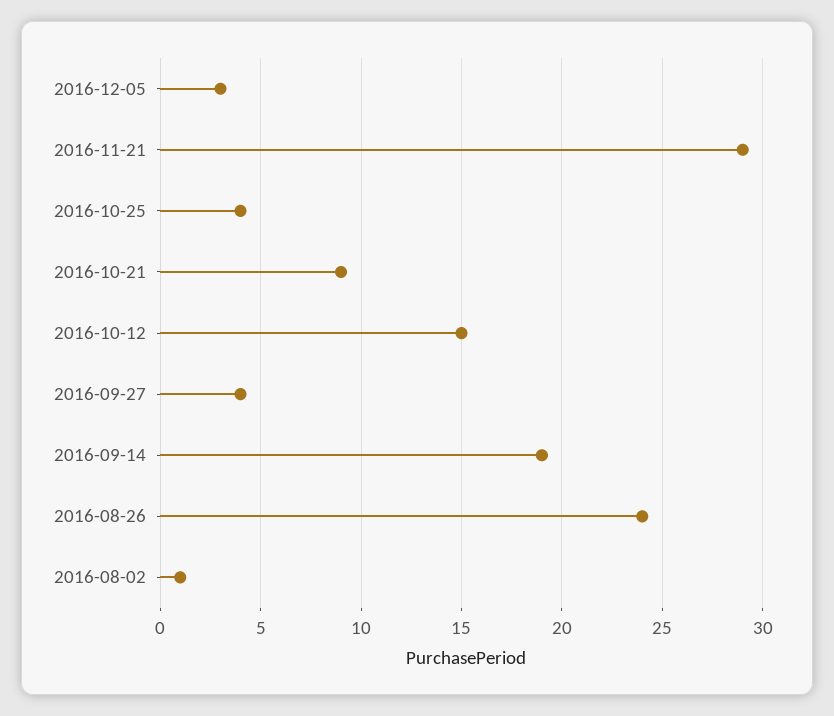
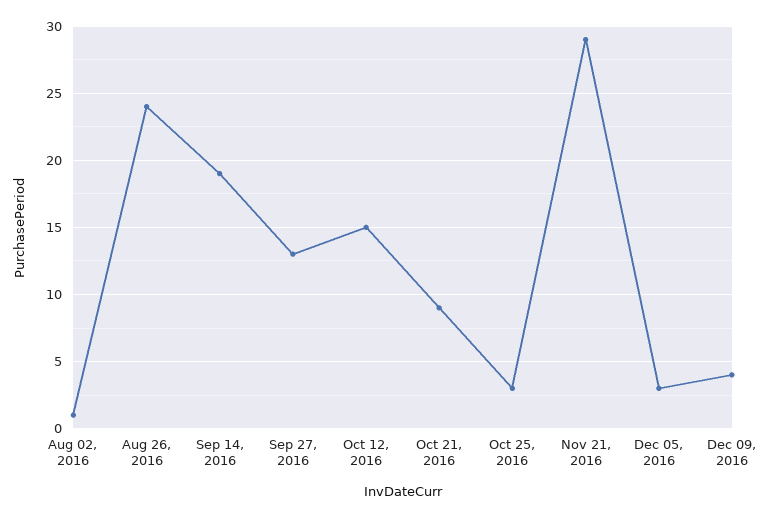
2016-10-25: 4 -> 3
2016-09-27: 4 -> 13
Dec 09, 2016: none -> 4

